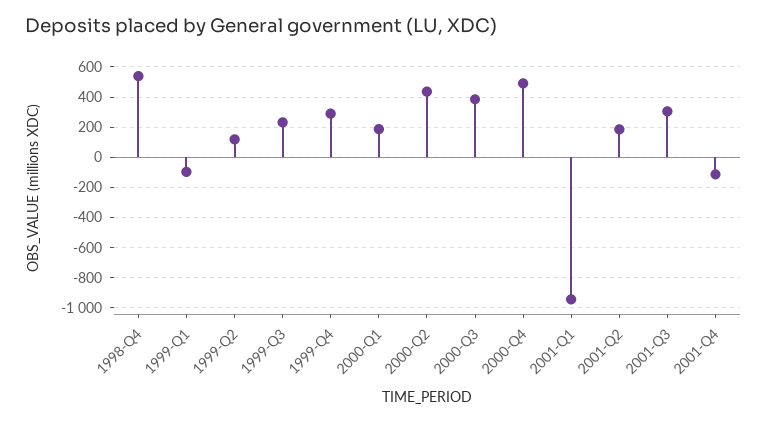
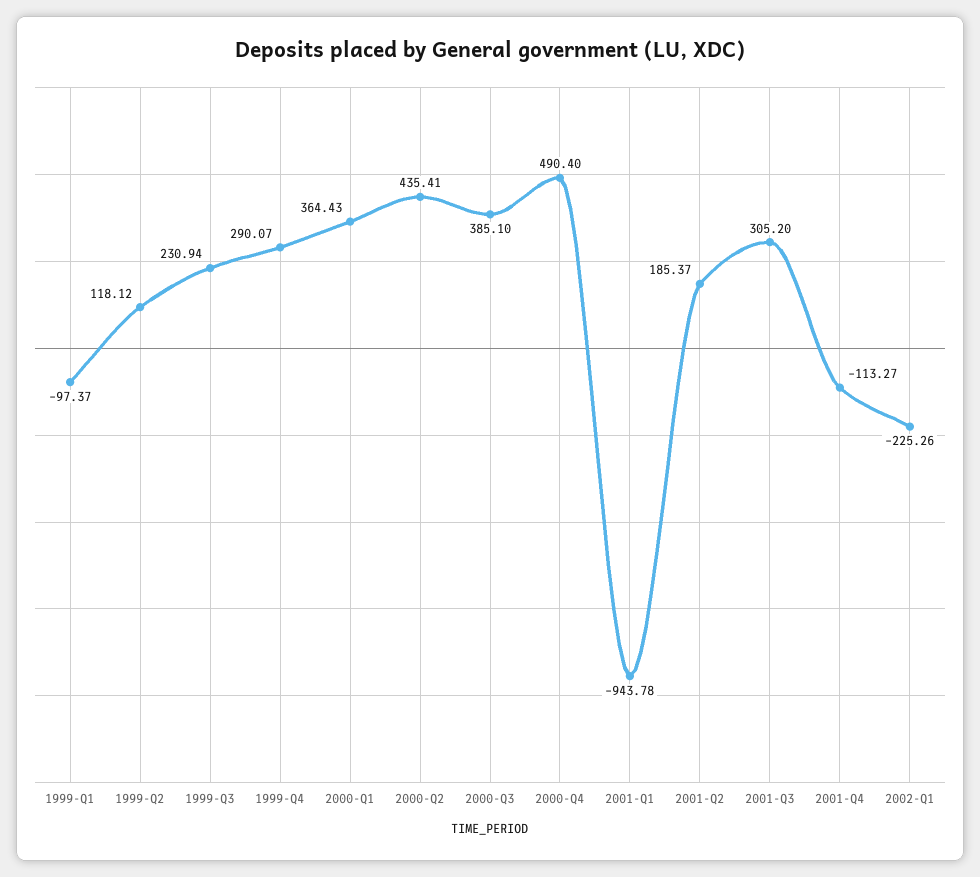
1998-Q4: 550 -> none
2000-Q1: 200 -> 364.43
2002-Q1: none -> -225.26

